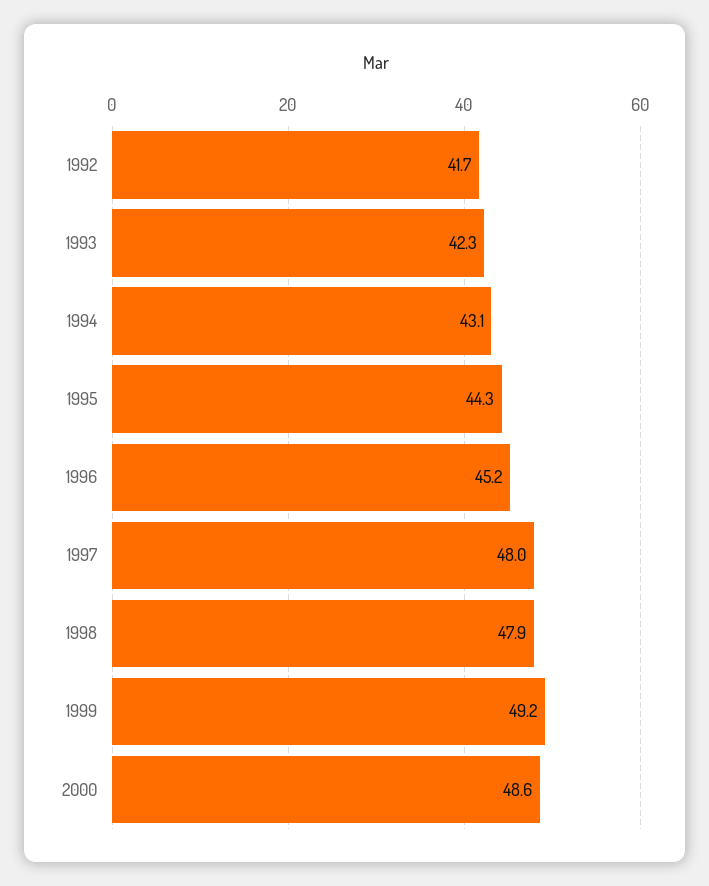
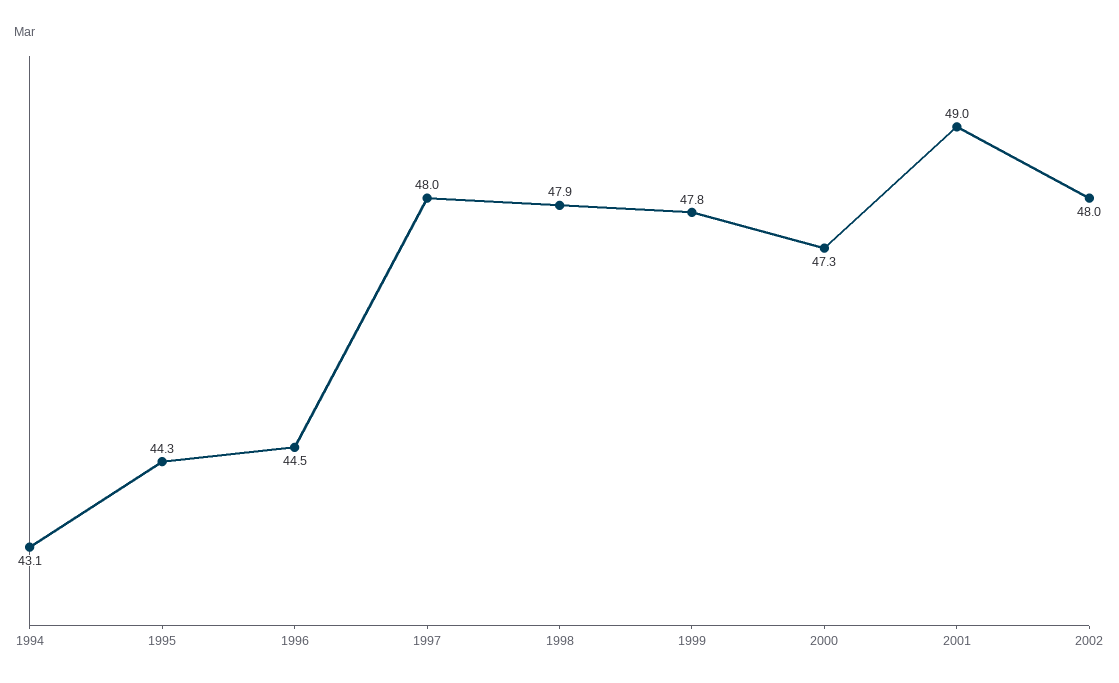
1992: 41.7 -> none
1993: 42.3 -> none
1996: 45.2 -> 44.5
1999: 49.2 -> 47.8
2000: 48.6 -> 47.3
2001: none -> 49
2002: none -> 48

